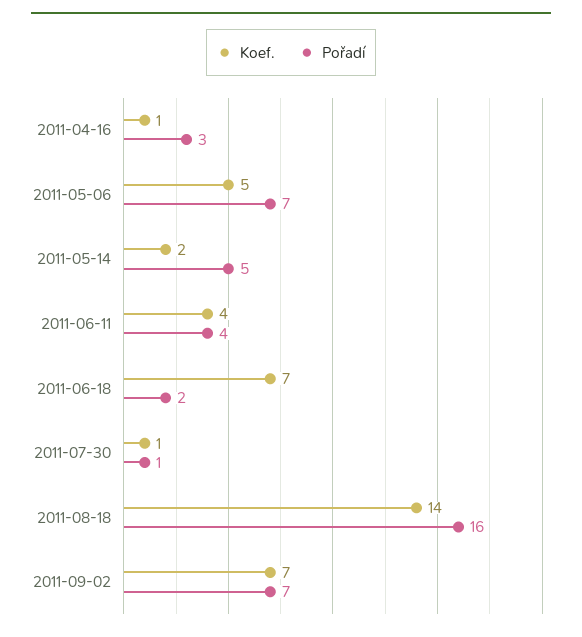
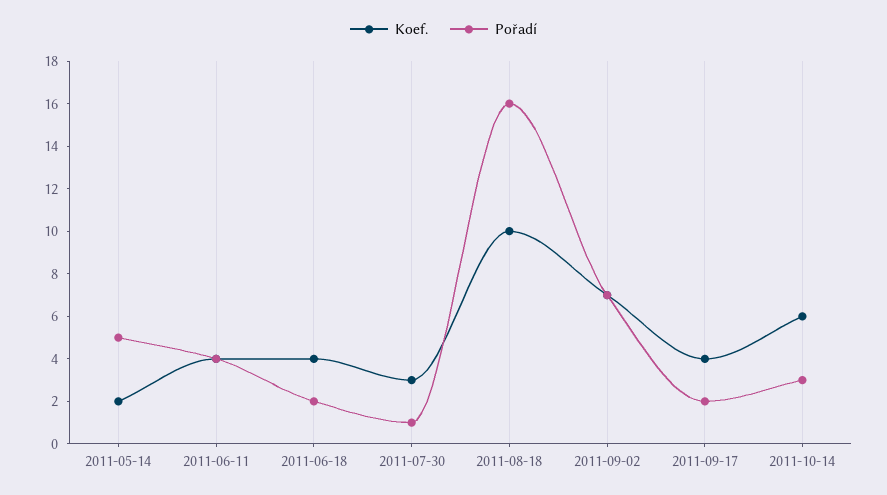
Koef., 2011-04-16: 1 -> none
Pořadí, 2011-04-16: 3 -> none
Koef., 2011-05-06: 5 -> none
Pořadí, 2011-05-06: 7 -> none
Koef., 2011-06-18: 7 -> 4
Koef., 2011-07-30: 1 -> 3
Koef., 2011-08-18: 14 -> 10
Koef., 2011-09-17: none -> 4
Pořadí, 2011-09-17: none -> 2
Koef., 2011-10-14: none -> 6
Pořadí, 2011-10-14: none -> 3

